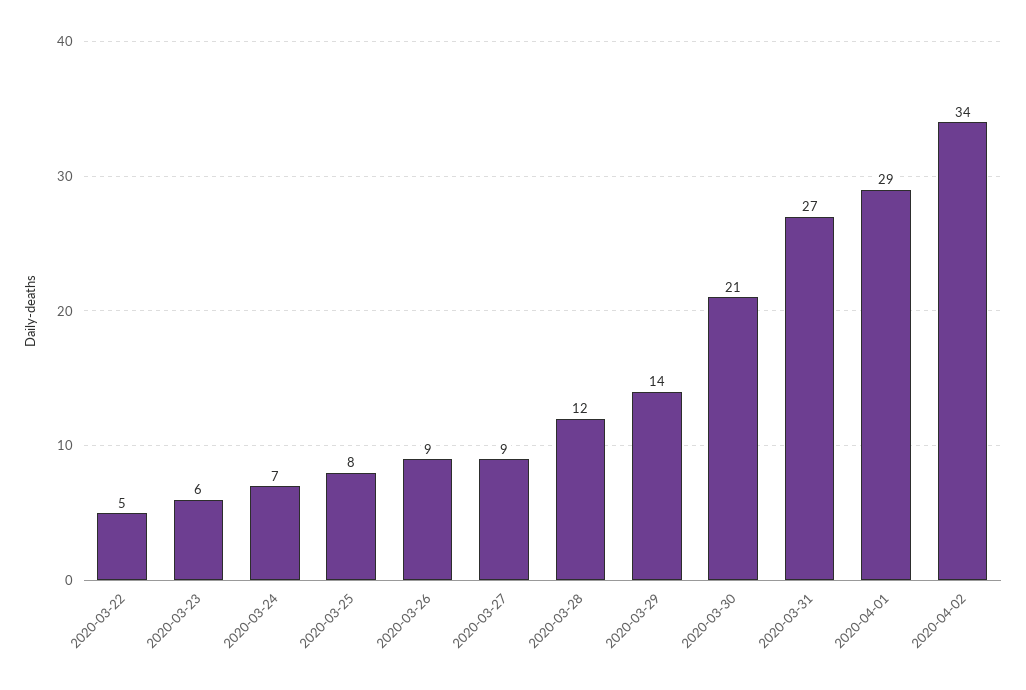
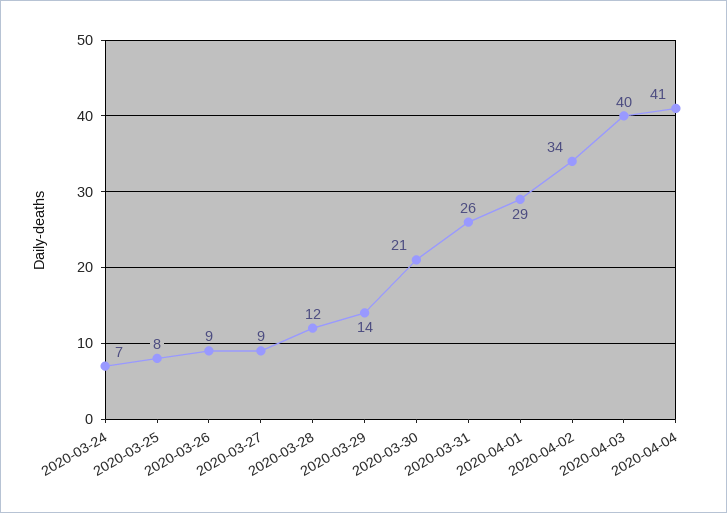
2020-03-22: 5 -> none
2020-03-23: 6 -> none
2020-03-31: 27 -> 26
2020-04-03: none -> 40
2020-04-04: none -> 41

